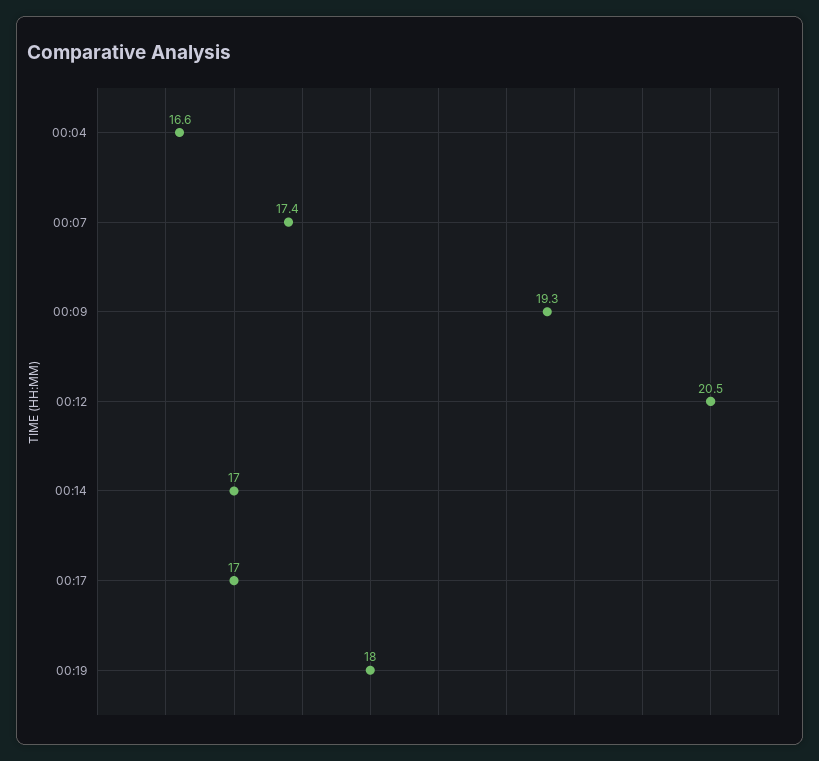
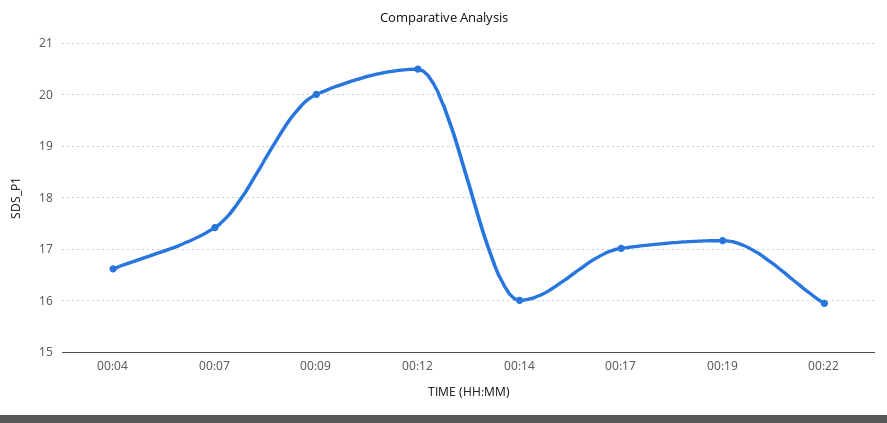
00:09: 19.3 -> 20
00:14: 17 -> 16
00:19: 18 -> 17.2
00:22: none -> 16

